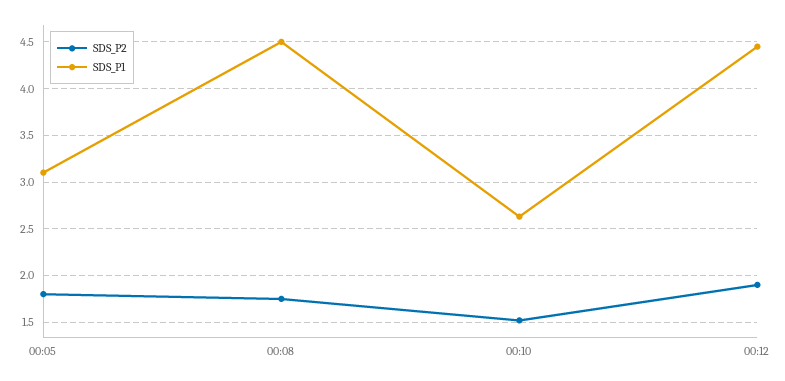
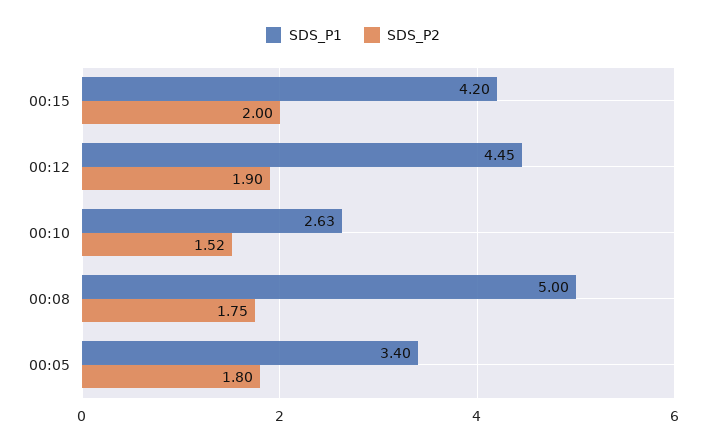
SDS_P1, 00:05: 3.1 -> 3.4
SDS_P1, 00:08: 4.5 -> 5
SDS_P1, 00:15: none -> 4.2
SDS_P2, 00:15: none -> 2

